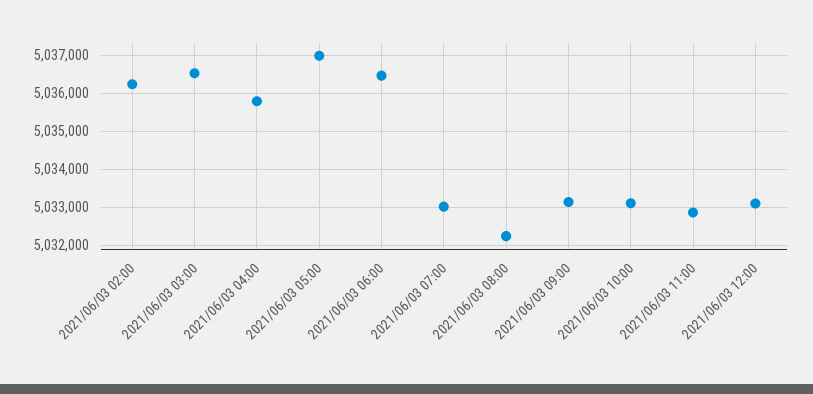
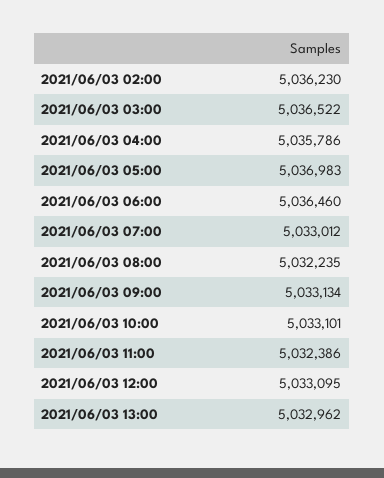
2021/06/03 11:00: 5032800 -> 5032386
2021/06/03 13:00: none -> 5032962

